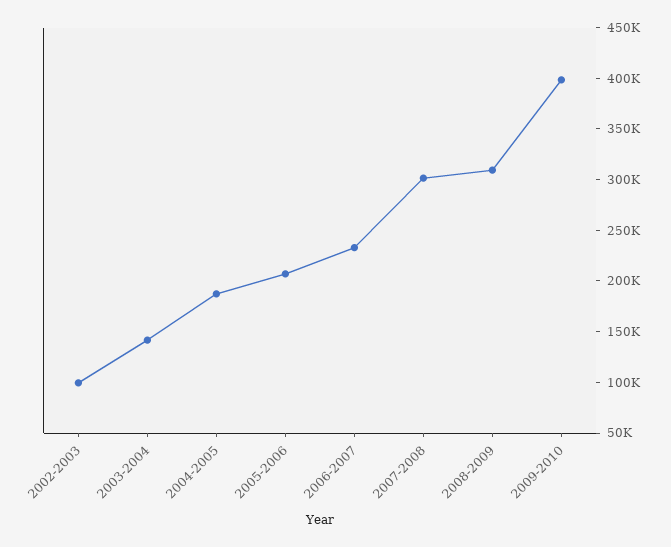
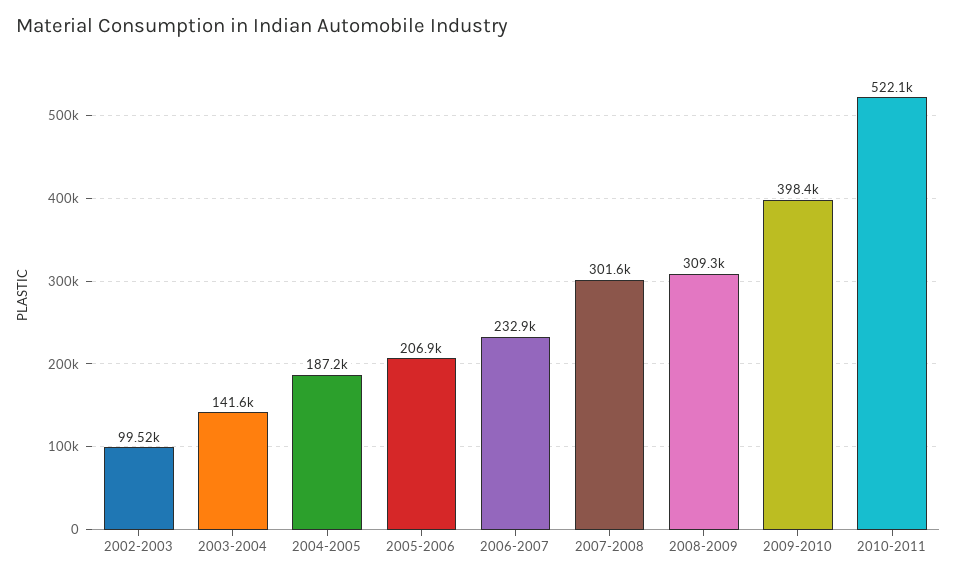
2010-2011: none -> 522100

